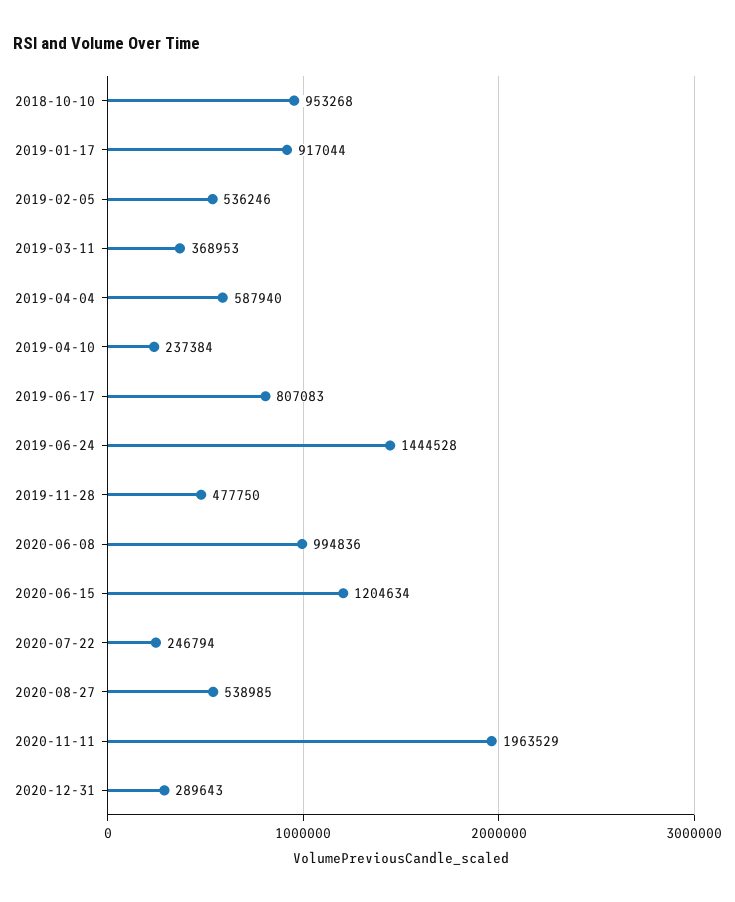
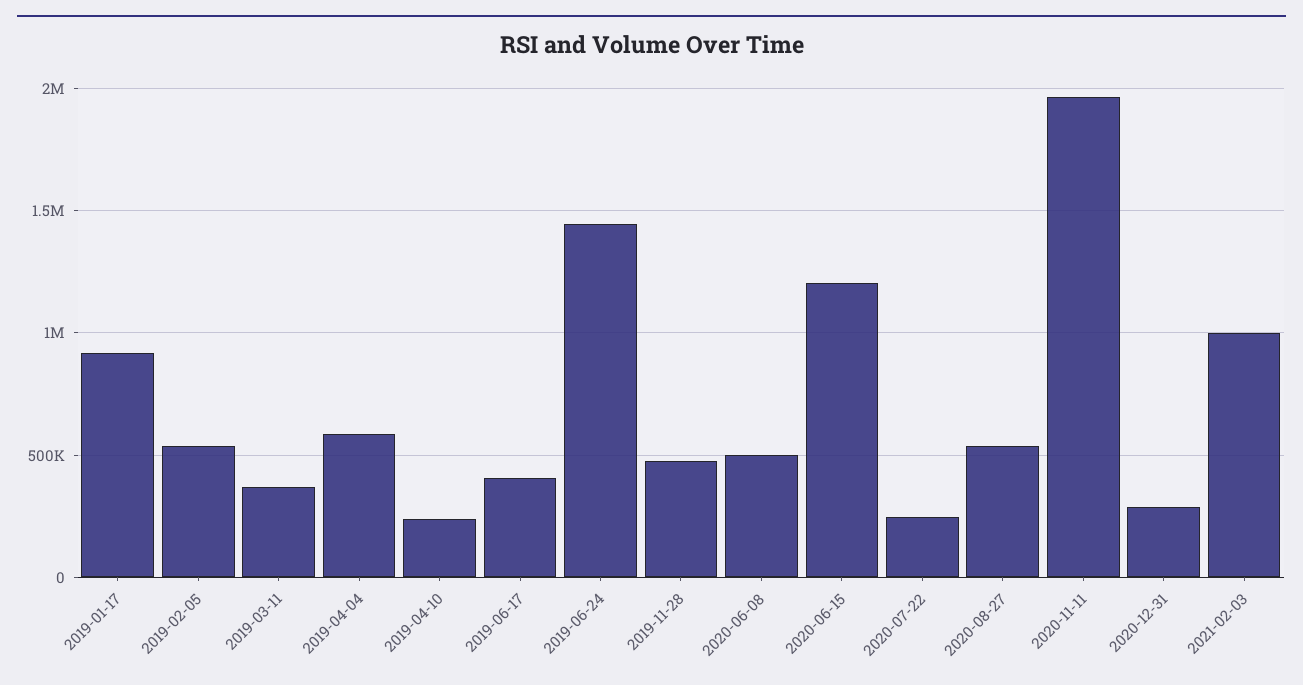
2018-10-10: 953268 -> none
2019-06-17: 807083 -> 400000
2020-06-08: 994836 -> 500000
2021-02-03: none -> 1000000

